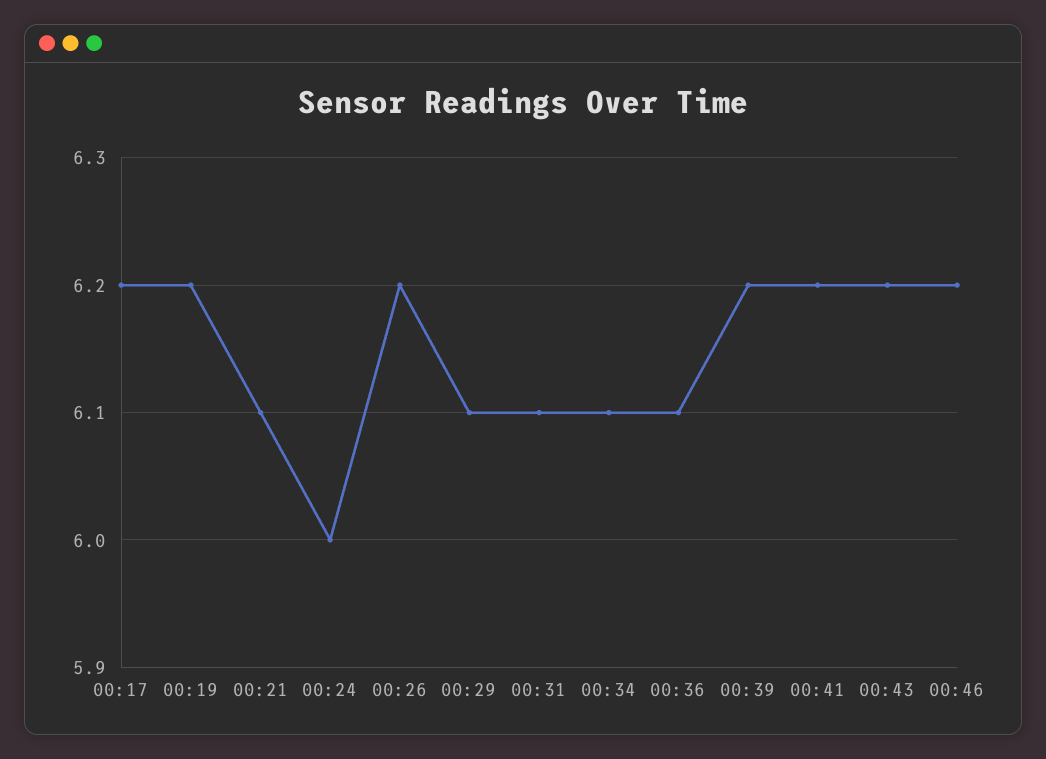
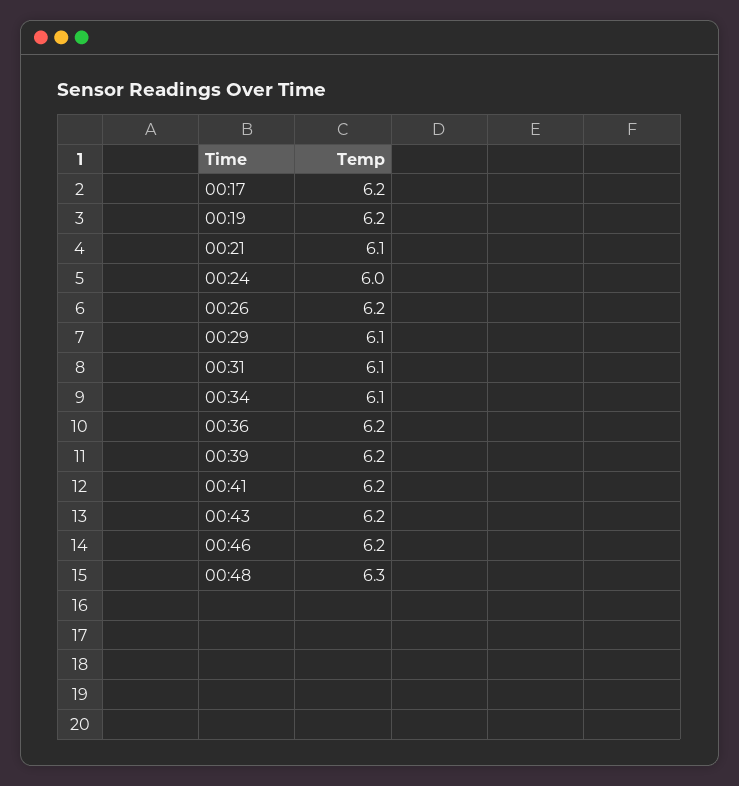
00:36: 6.1 -> 6.2
00:48: none -> 6.3

